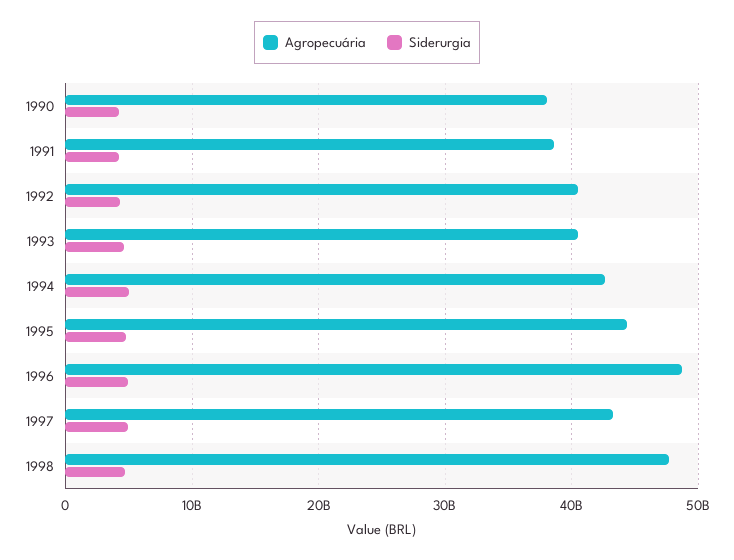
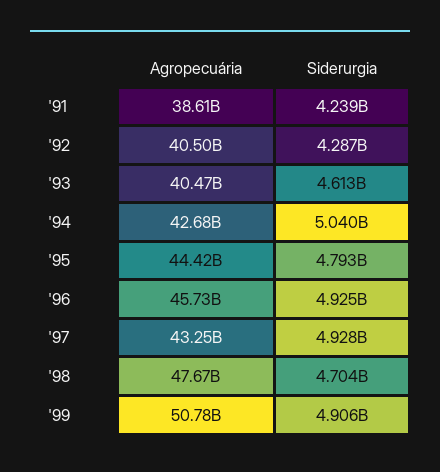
Agropecuária, 1990: 38000000000 -> none
Siderurgia, 1990: 4000000000 -> none
Agropecuária, 1996: 49000000000 -> 45730000000
Agropecuária, '99: none -> 50780000000
Siderurgia, '99: none -> 4906000000

